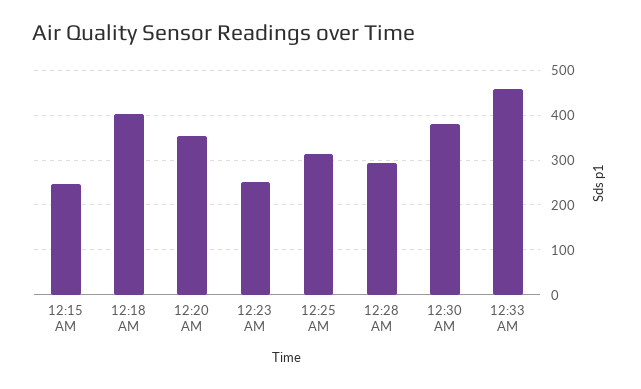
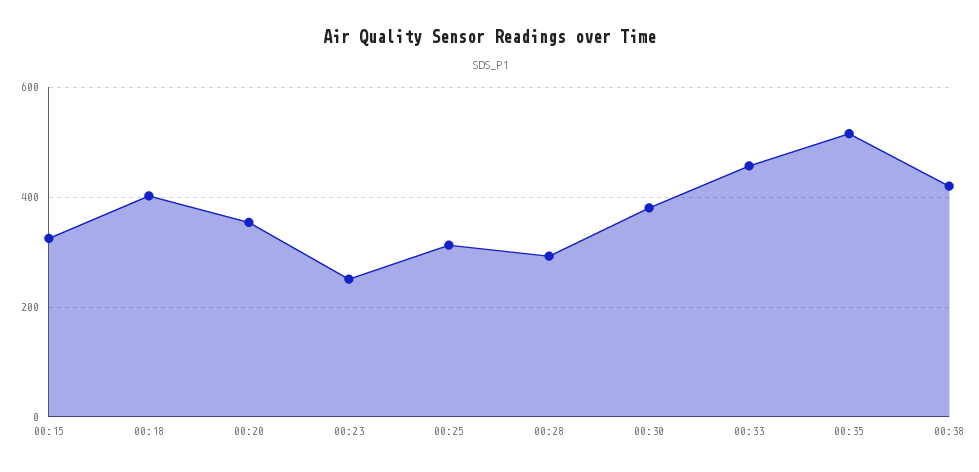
12:15 AM: 240 -> 320
00:35: none -> 520
00:38: none -> 420

